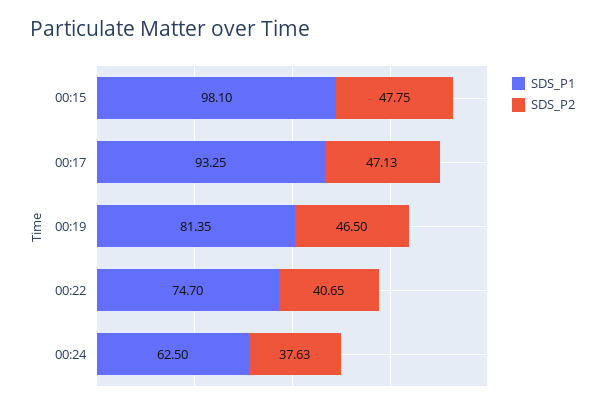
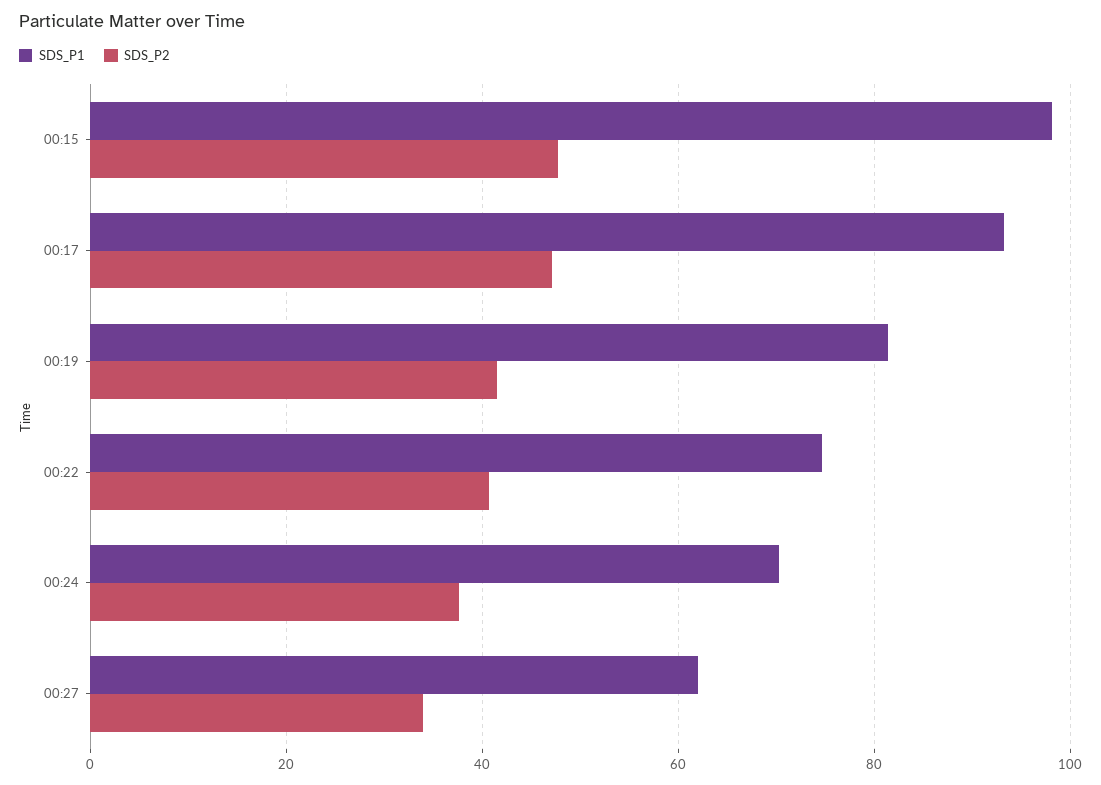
SDS_P2, 00:19: 46.5 -> 42
SDS_P1, 00:24: 62.5 -> 70
SDS_P1, 00:27: none -> 62
SDS_P2, 00:27: none -> 34

